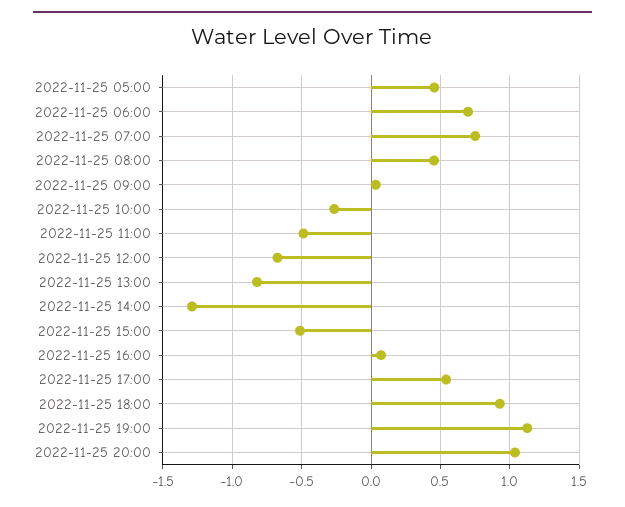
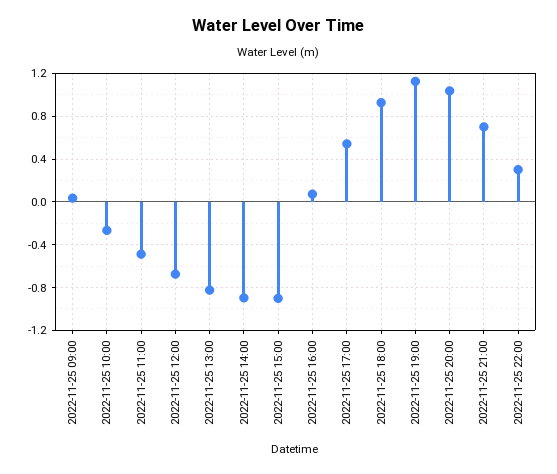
2022-11-25 05:00: 0.45 -> none
2022-11-25 06:00: 0.7 -> none
2022-11-25 07:00: 0.75 -> none
2022-11-25 08:00: 0.45 -> none
2022-11-25 14:00: -1.3 -> -0.9
2022-11-25 15:00: -0.5 -> -0.9
2022-11-25 21:00: none -> 0.7
2022-11-25 22:00: none -> 0.3

